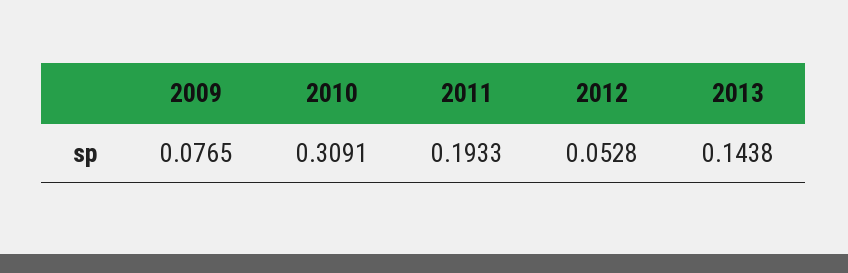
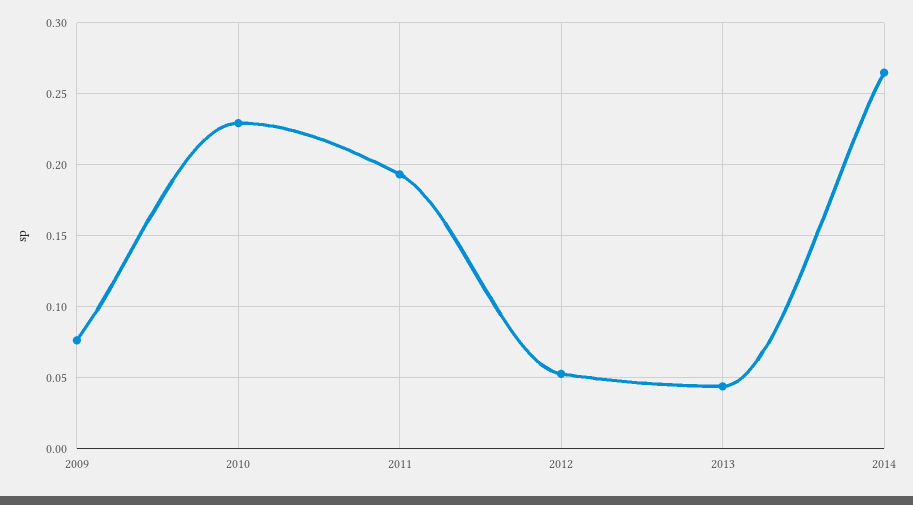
2010: 0.3091 -> 0.23
2013: 0.1438 -> 0.045
2014: none -> 0.265

